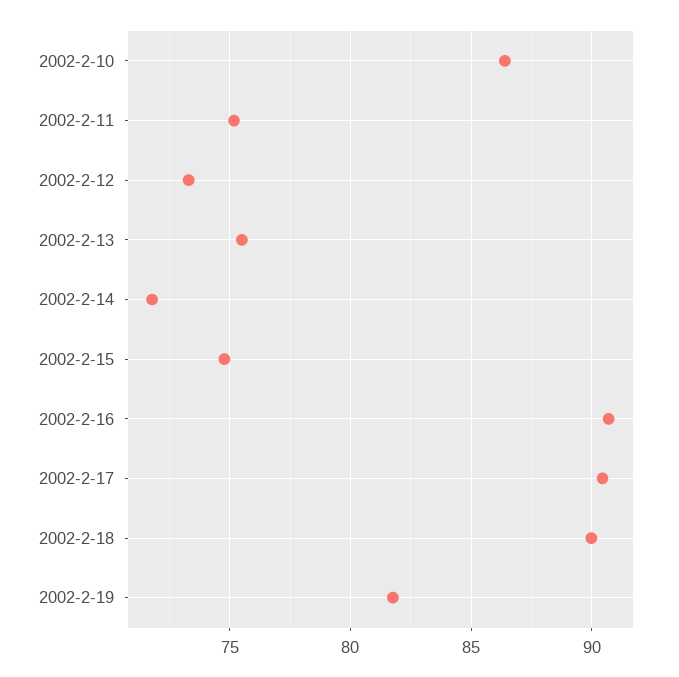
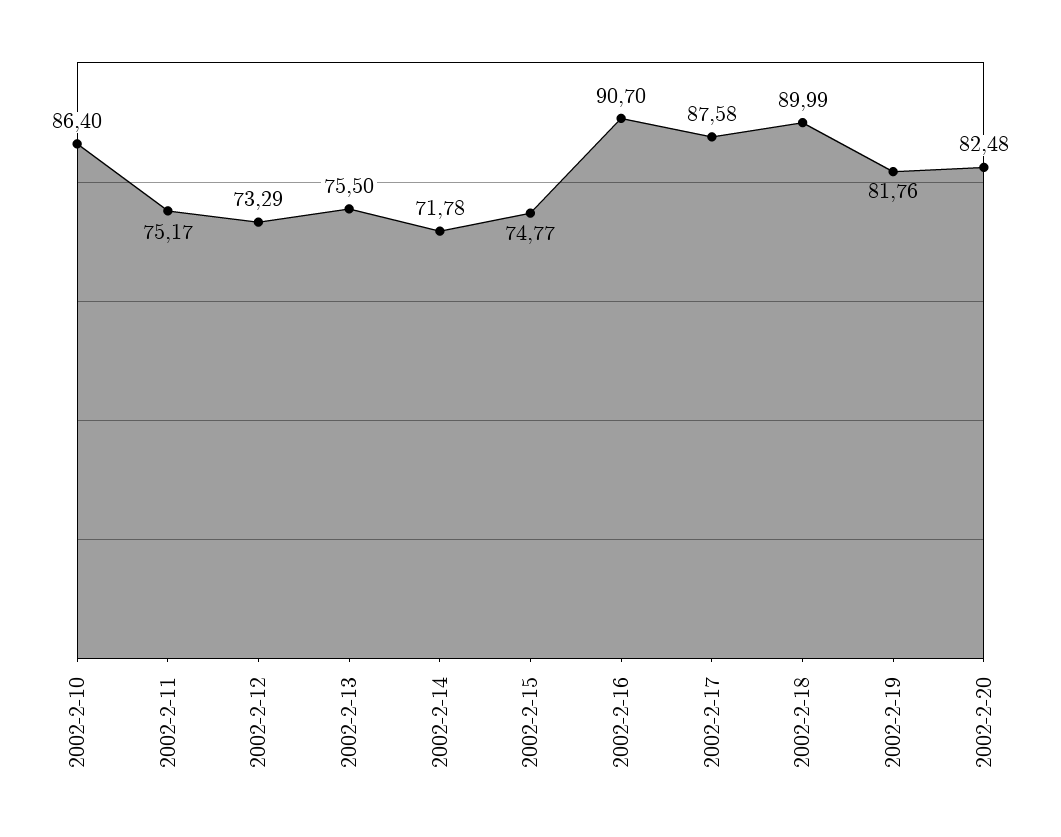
2002-2-17: 90.5 -> 87.58
2002-2-20: none -> 82.48

